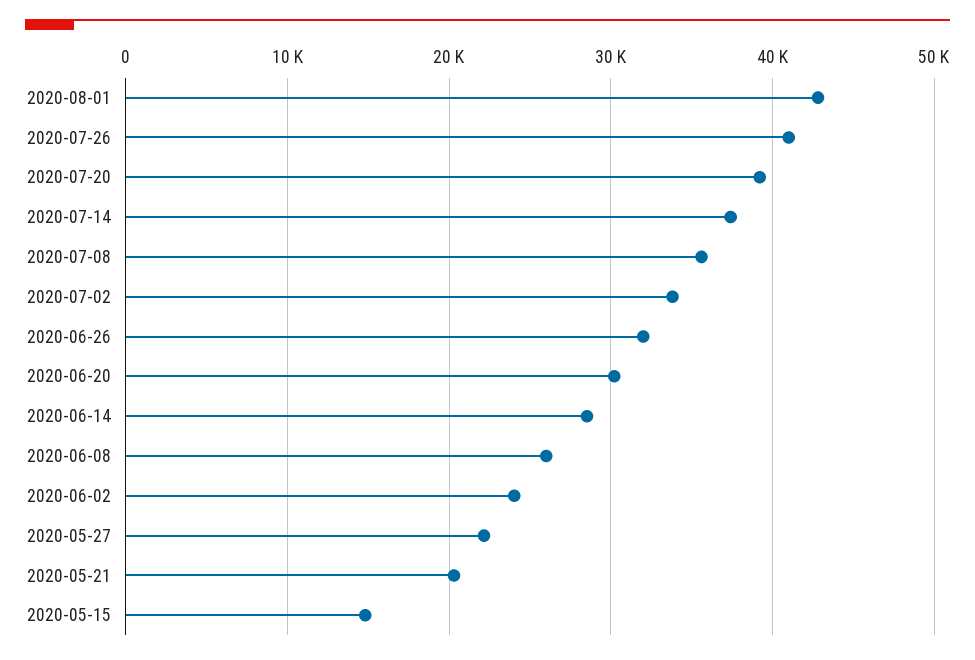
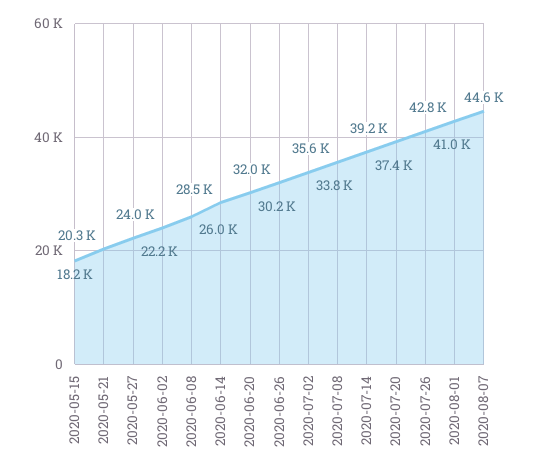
2020-05-15: 15000 -> 18200
2020-08-07: none -> 44600

